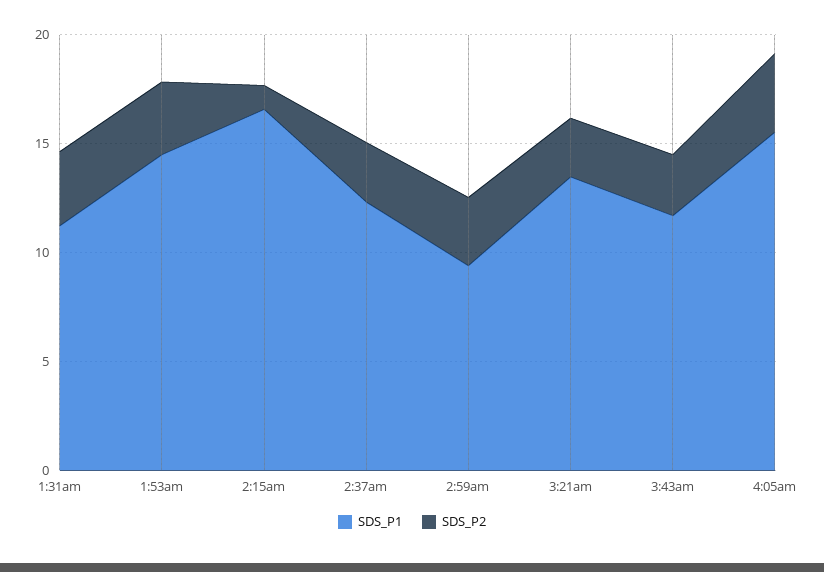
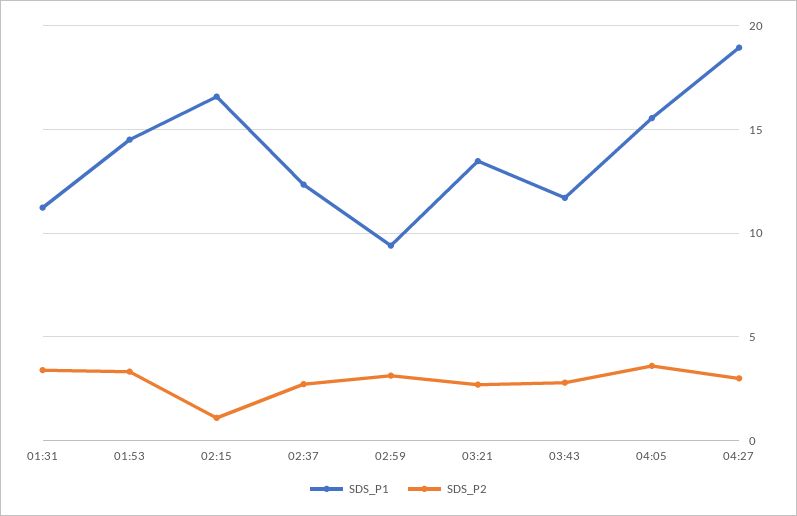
SDS_P1, 04:27: none -> 19
SDS_P2, 04:27: none -> 3

